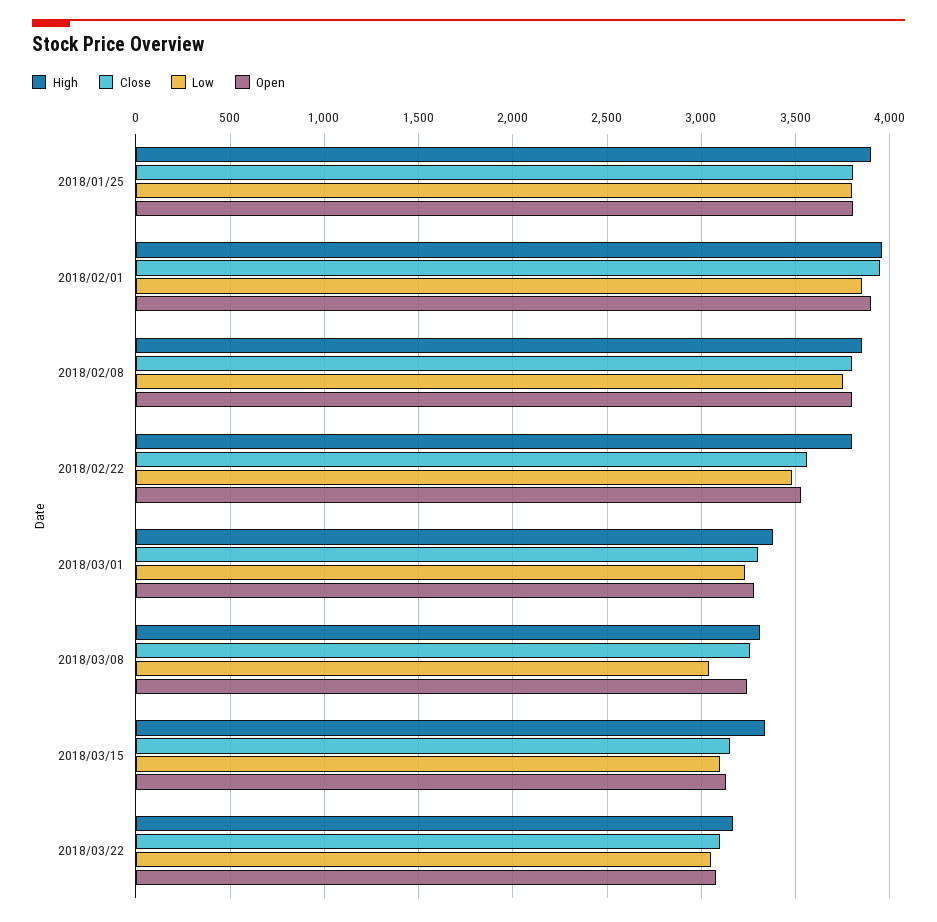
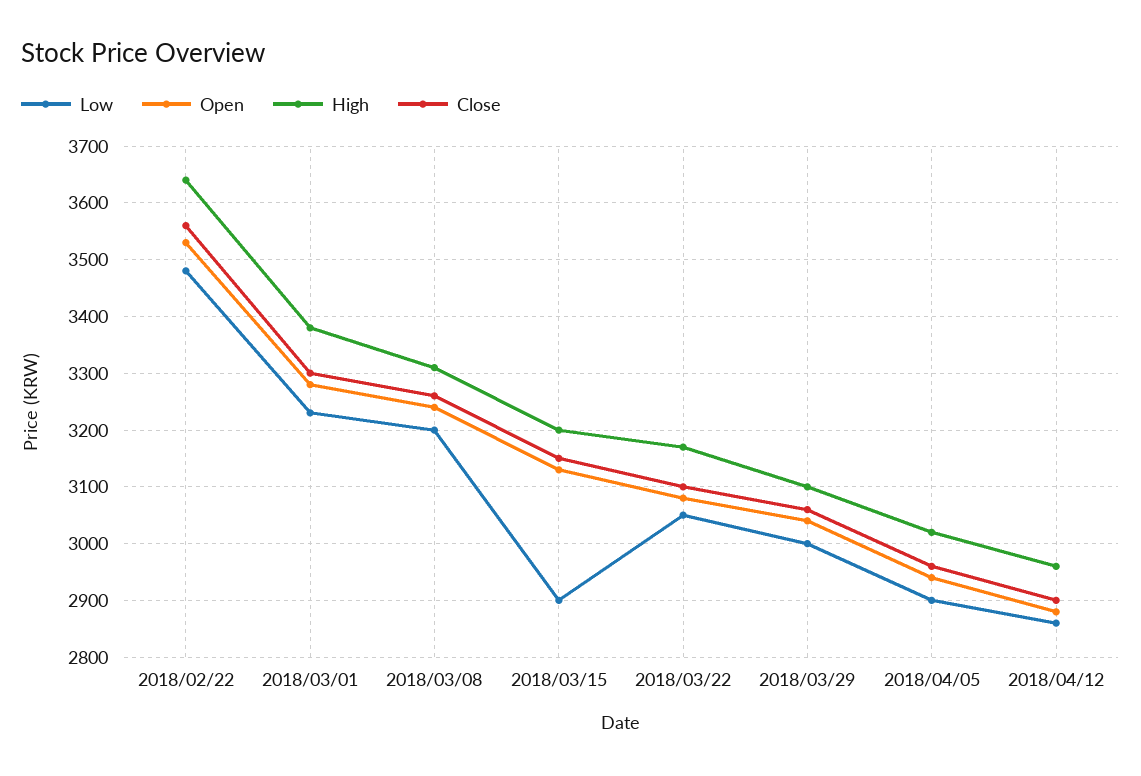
High, 2018/01/25: 3900 -> none
Close, 2018/01/25: 3800 -> none
Low, 2018/01/25: 3800 -> none
Open, 2018/01/25: 3800 -> none
High, 2018/02/01: 3950 -> none
Close, 2018/02/01: 3950 -> none
Low, 2018/02/01: 3850 -> none
Open, 2018/02/01: 3900 -> none
High, 2018/02/08: 3850 -> none
Close, 2018/02/08: 3800 -> none
Low, 2018/02/08: 3750 -> none
Open, 2018/02/08: 3800 -> none
High, 2018/02/22: 3800 -> 3640
Low, 2018/03/08: 3050 -> 3200
High, 2018/03/15: 3350 -> 3200
Low, 2018/03/15: 3100 -> 2900
Low, 2018/03/29: none -> 3000
Open, 2018/03/29: none -> 3040
High, 2018/03/29: none -> 3100
Close, 2018/03/29: none -> 3060
Low, 2018/04/05: none -> 2900
Open, 2018/04/05: none -> 2940
High, 2018/04/05: none -> 3020
Close, 2018/04/05: none -> 2960
Low, 2018/04/12: none -> 2860
Open, 2018/04/12: none -> 2880
High, 2018/04/12: none -> 2960
Close, 2018/04/12: none -> 2900

